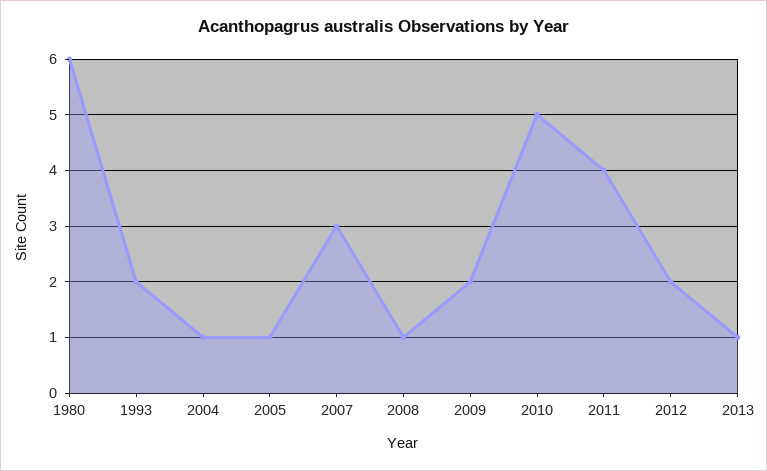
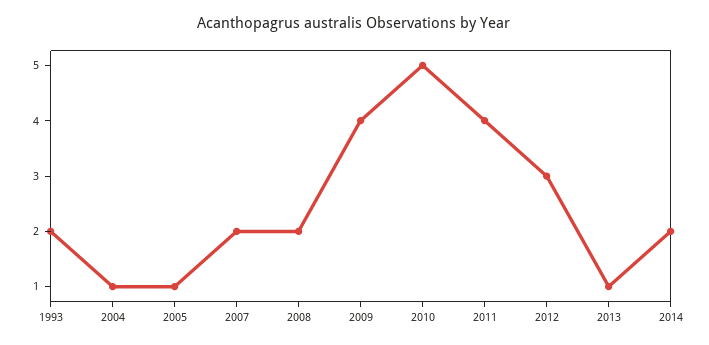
1980: 6 -> none
2007: 3 -> 2
2008: 1 -> 2
2009: 2 -> 4
2012: 2 -> 3
2014: none -> 2

